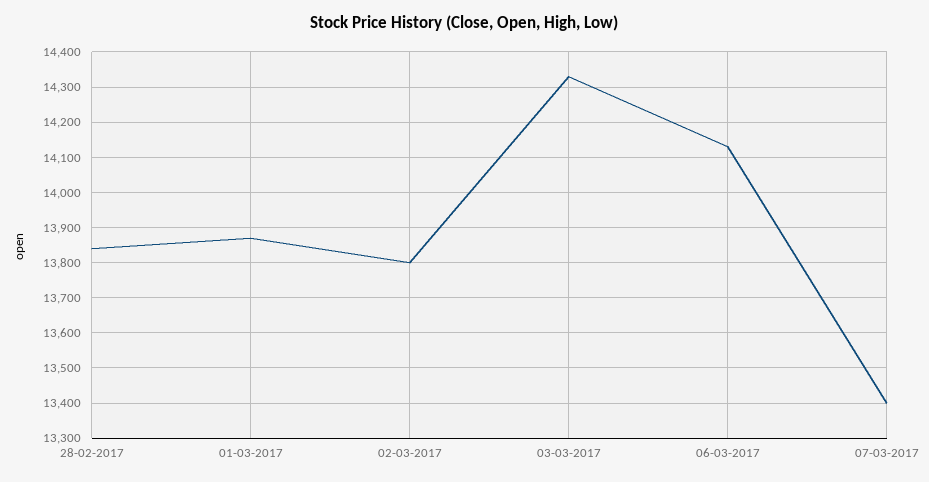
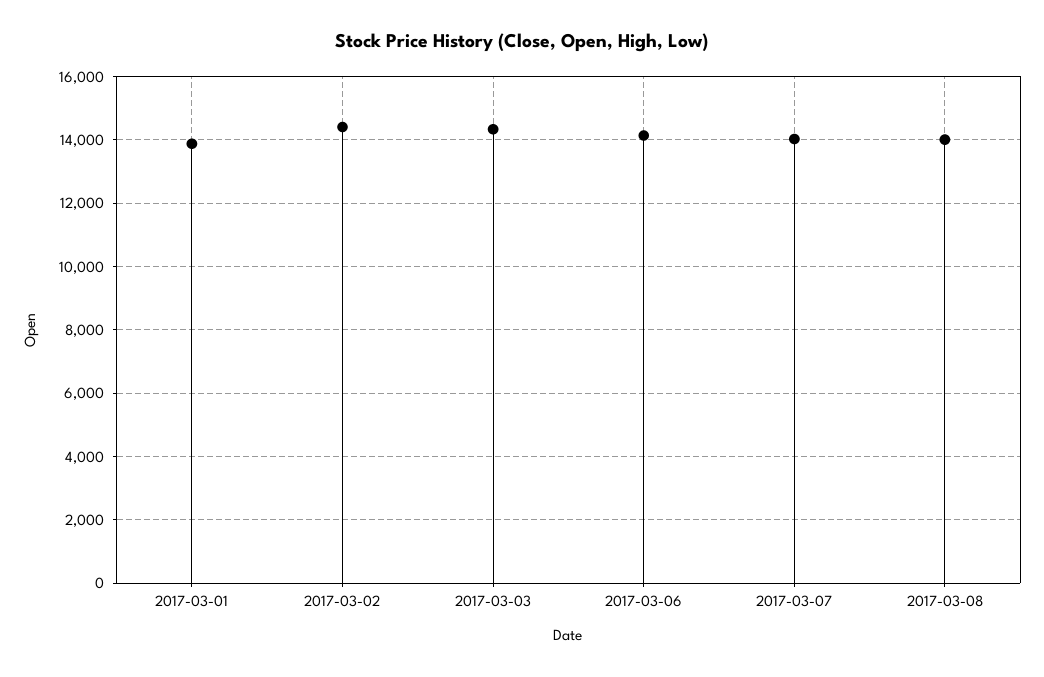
28-02-2017: 13840 -> none
02-03-2017: 13800 -> 14400
07-03-2017: 13400 -> 14000
2017-03-08: none -> 14000

